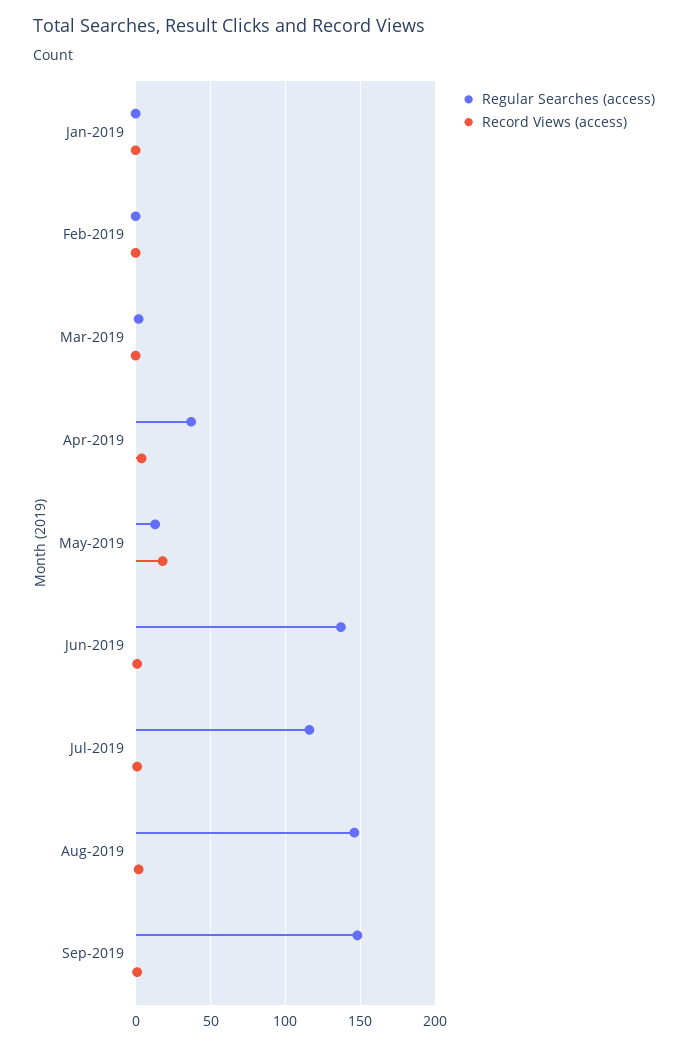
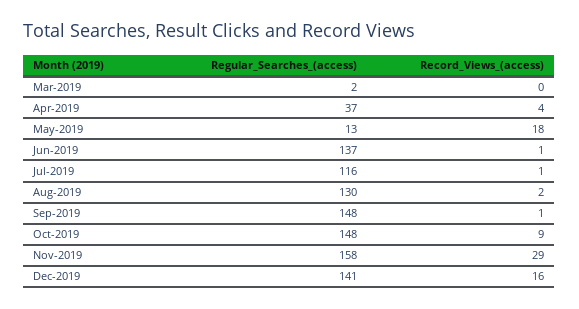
Regular Searches (access), Jan-2019: 0 -> none
Record Views (access), Jan-2019: 0 -> none
Regular Searches (access), Feb-2019: 0 -> none
Record Views (access), Feb-2019: 0 -> none
Regular Searches (access), Aug-2019: 145 -> 130
Regular Searches (access), Oct-2019: none -> 148
Record Views (access), Oct-2019: none -> 9
Regular Searches (access), Nov-2019: none -> 158
Record Views (access), Nov-2019: none -> 29
Regular Searches (access), Dec-2019: none -> 141
Record Views (access), Dec-2019: none -> 16

